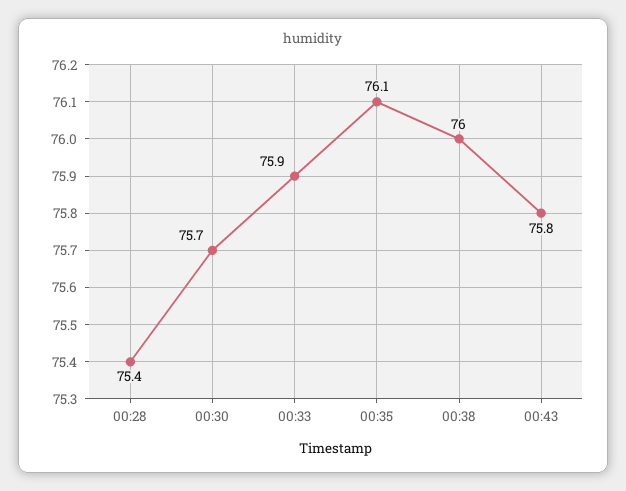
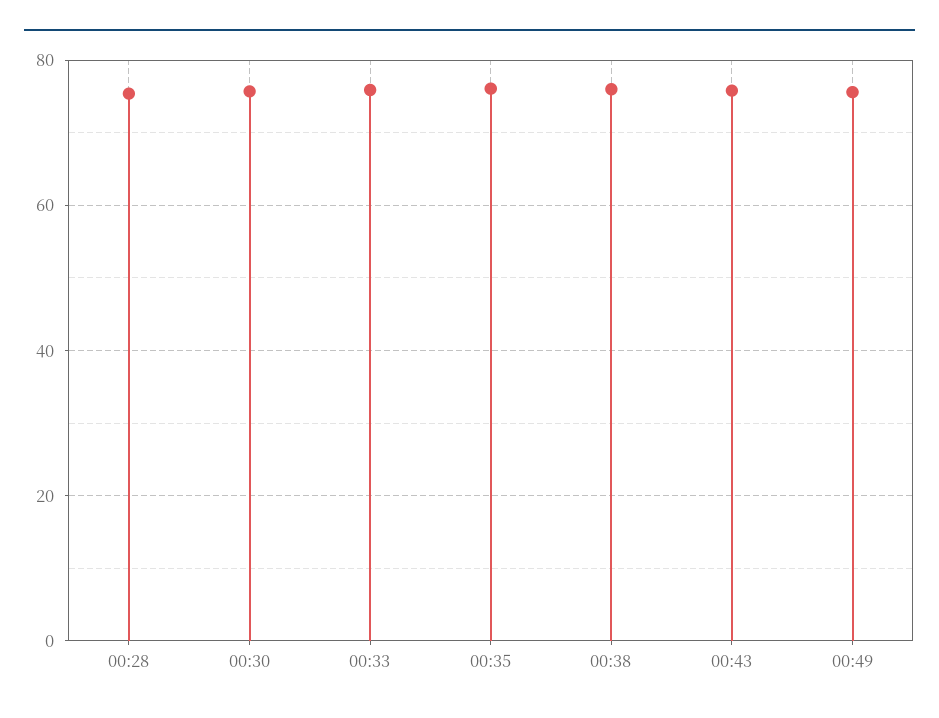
00:49: none -> 76

